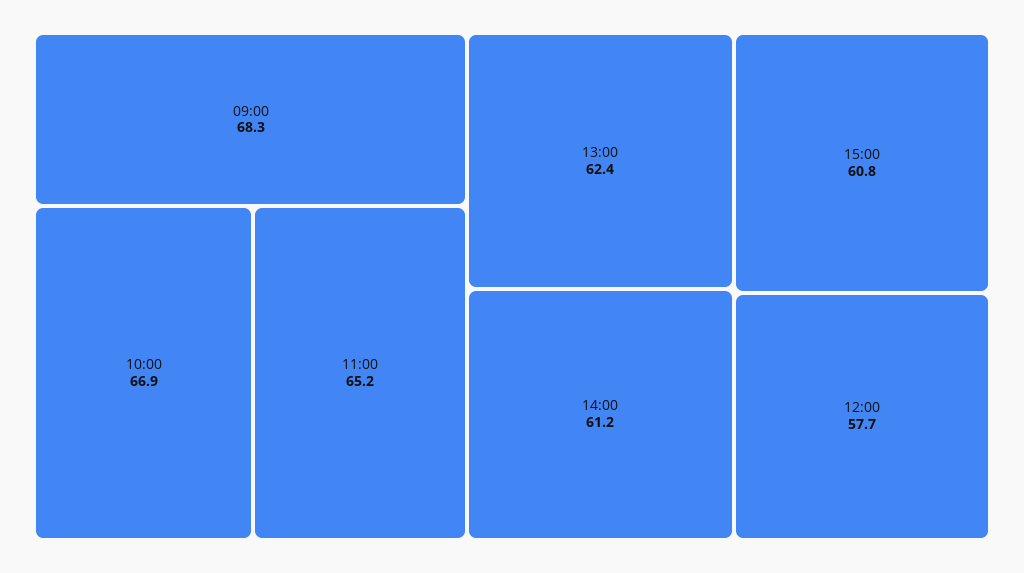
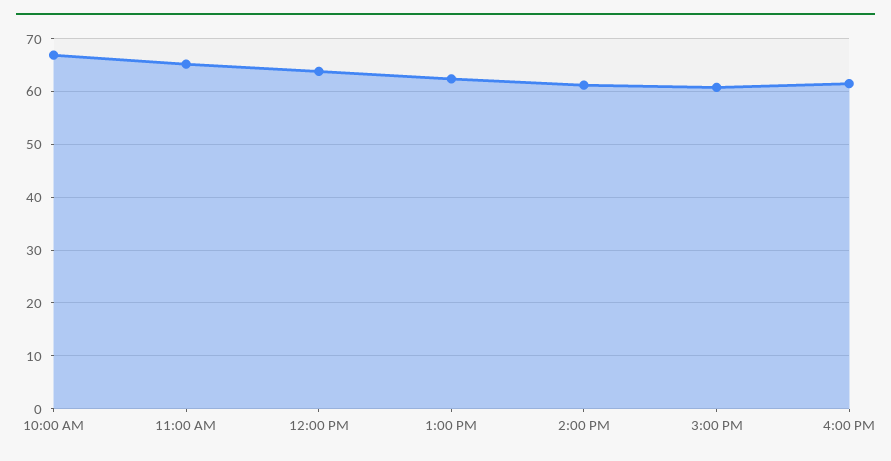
09:00: 68.3 -> none
12:00: 57.7 -> 64
4:00 PM: none -> 62

